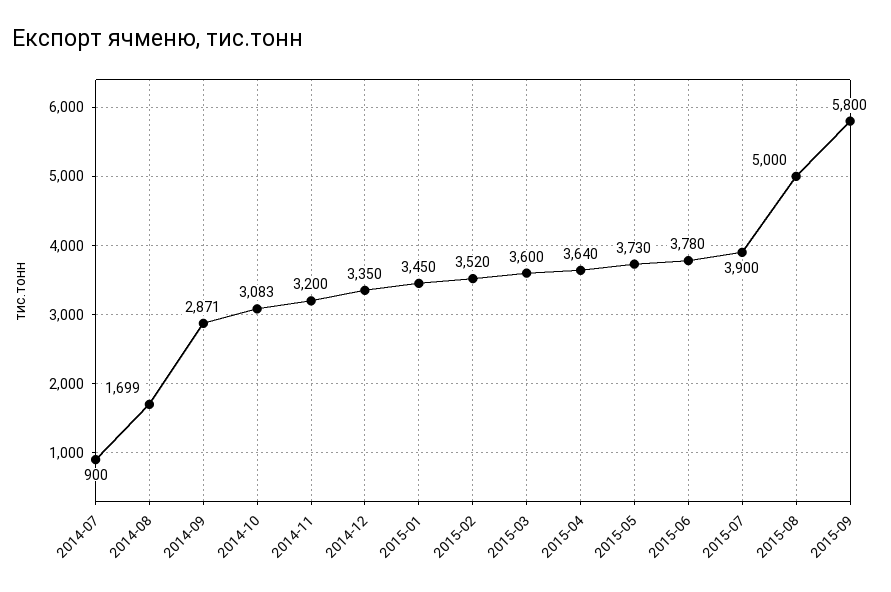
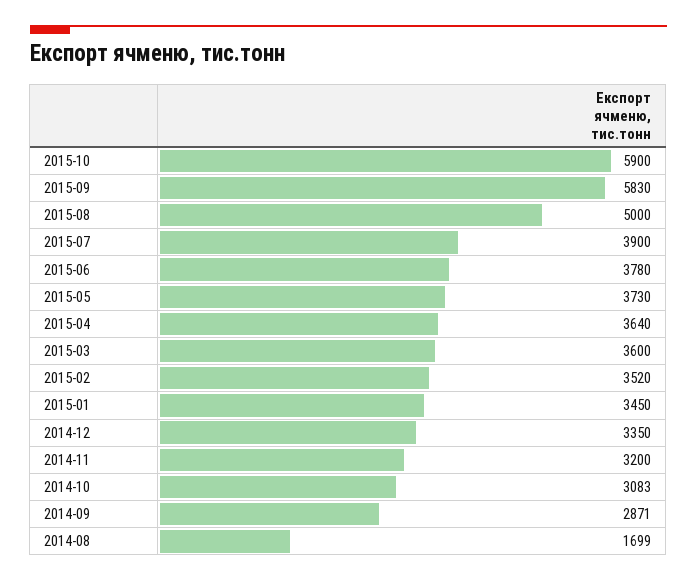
2014-07: 900 -> none
2015-09: 5800 -> 5830
2015-10: none -> 5900

